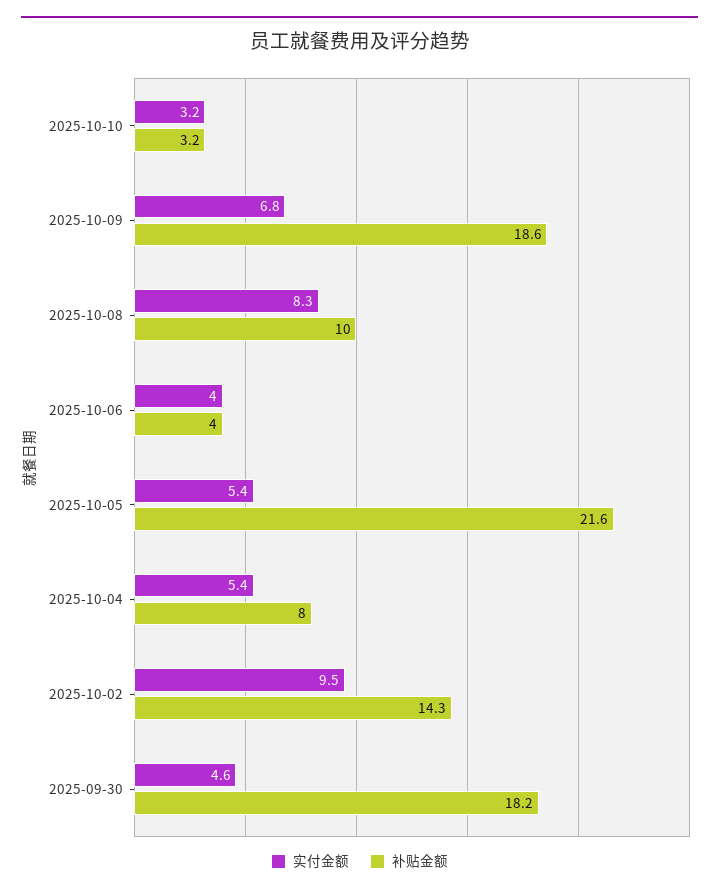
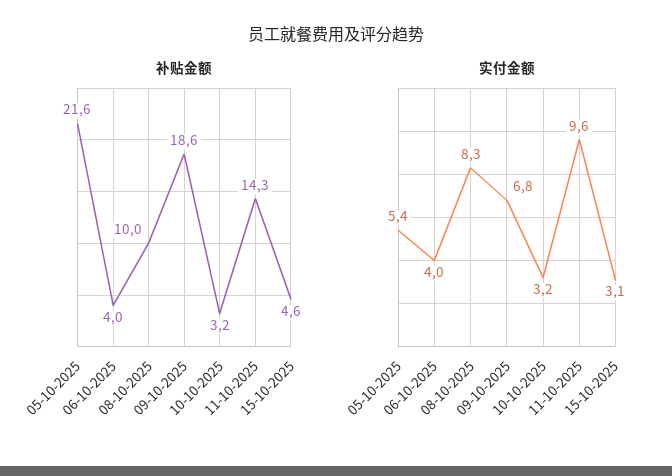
实付金额, 2025-10-04: 5.4 -> none
补贴金额, 2025-10-04: 8 -> none
实付金额, 2025-10-02: 9.5 -> none
补贴金额, 2025-10-02: 14.3 -> none
实付金额, 2025-09-30: 4.6 -> none
补贴金额, 2025-09-30: 18.2 -> none
补贴金额, 11-10-2025: none -> 14.3
补贴金额, 15-10-2025: none -> 4.6
实付金额, 11-10-2025: none -> 9.6
实付金额, 15-10-2025: none -> 3.1

